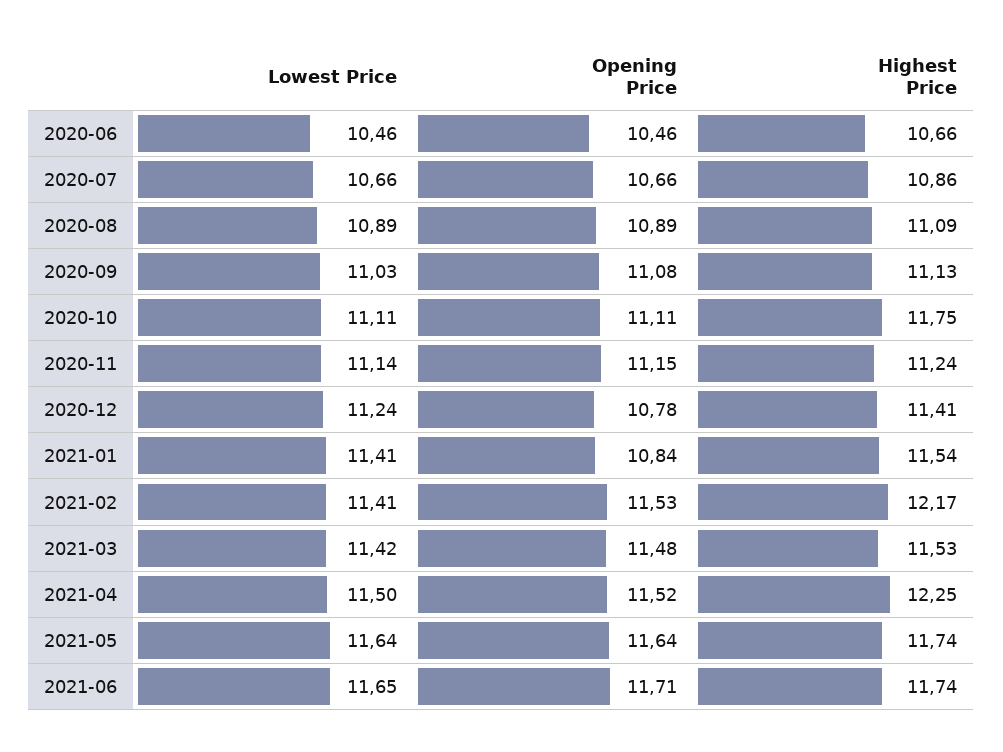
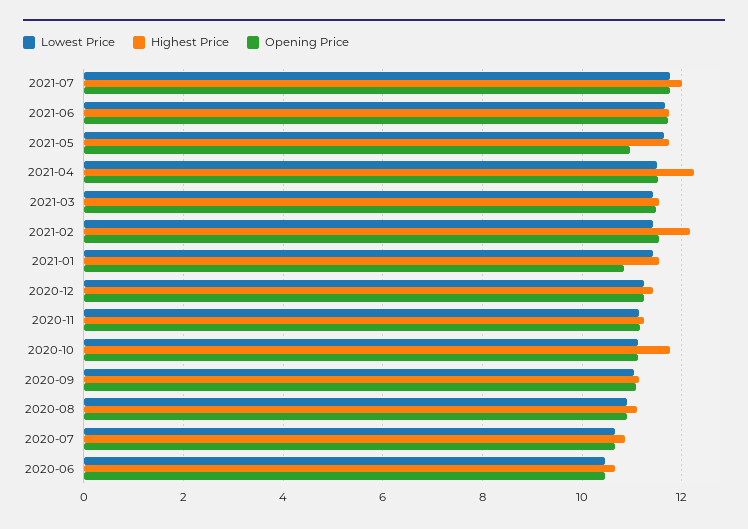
Opening Price, 2020-12: 10.78 -> 11.2
Opening Price, 2021-05: 11.64 -> 11
Lowest Price, 2021-07: none -> 11.8
Highest Price, 2021-07: none -> 12
Opening Price, 2021-07: none -> 11.8

